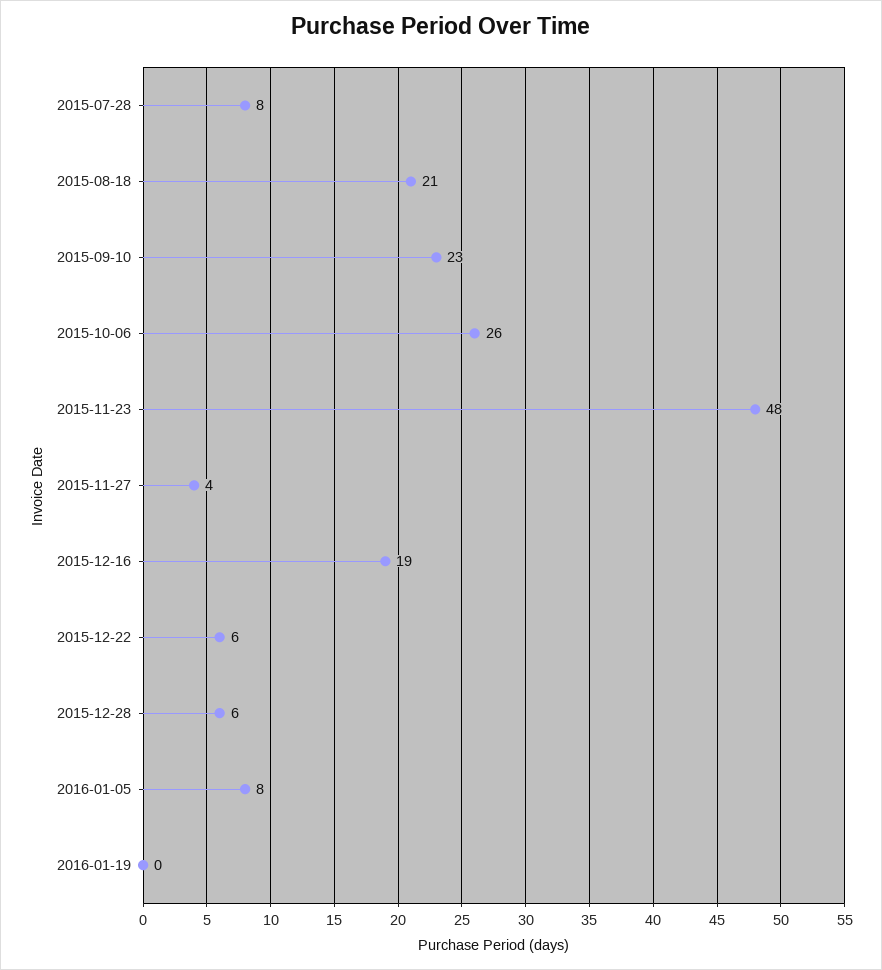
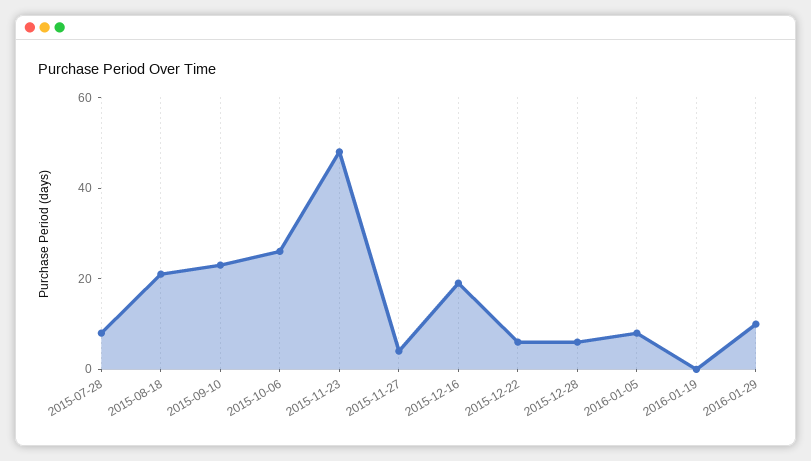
2016-01-29: none -> 10

